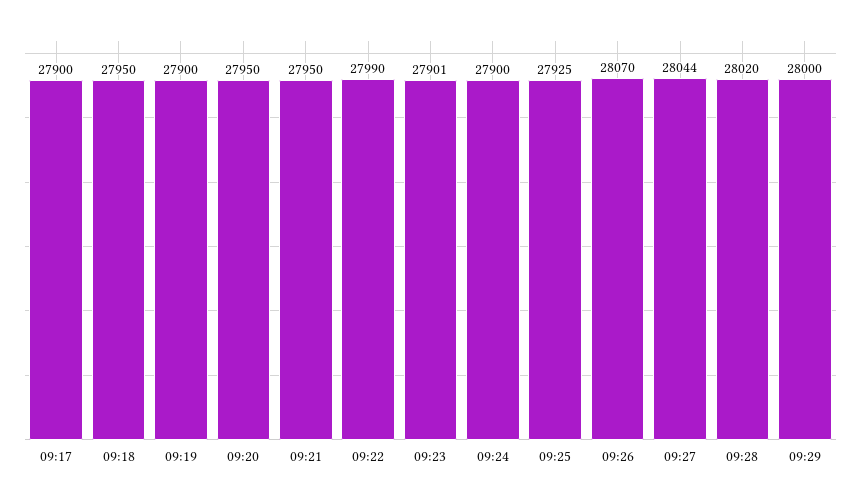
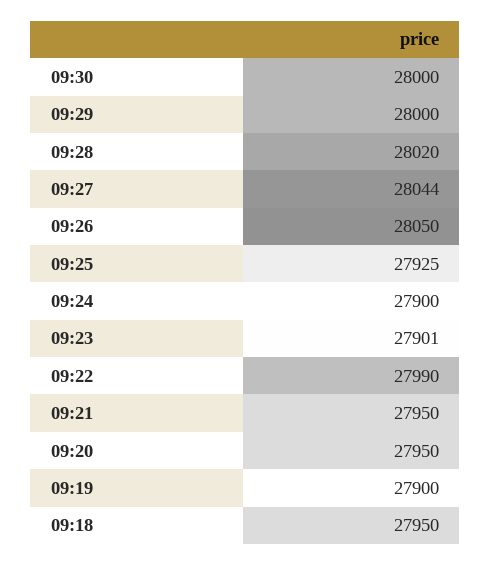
09:17: 27900 -> none
09:26: 28070 -> 28050
09:30: none -> 28000

